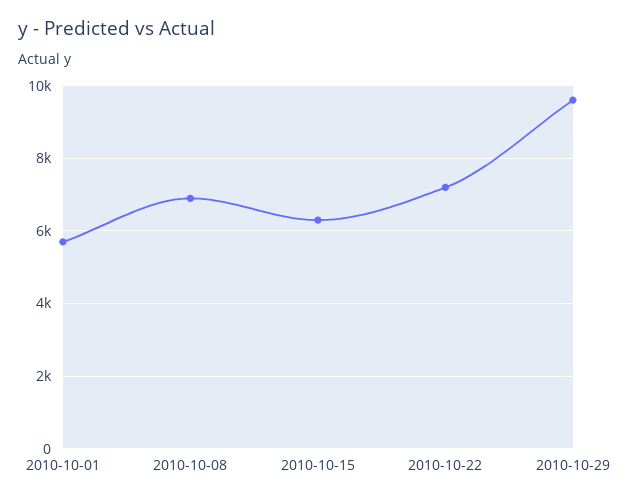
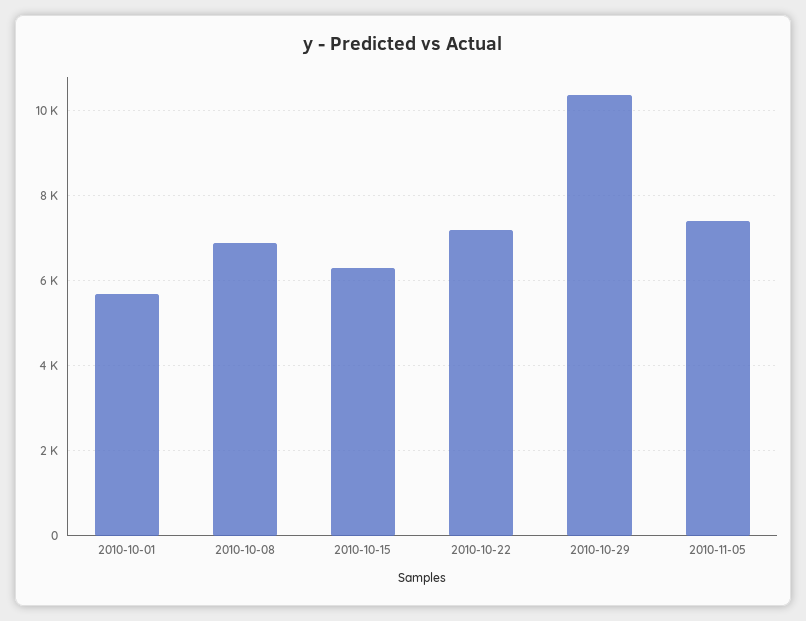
2010-10-29: 9600 -> 10400
2010-11-05: none -> 7400

